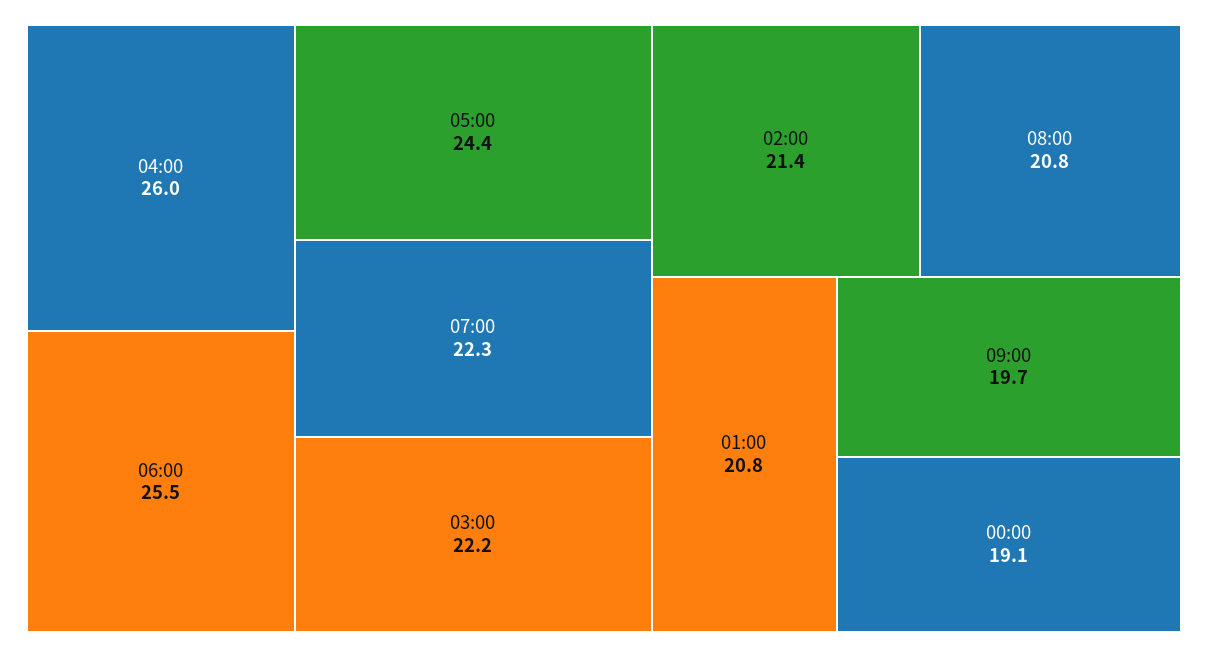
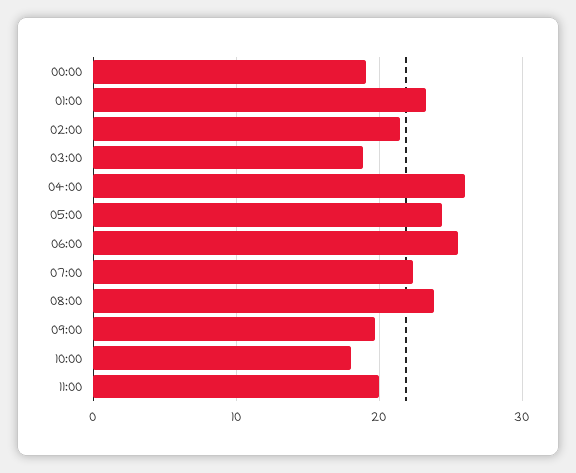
03:00: 22.2 -> 19
08:00: 20.8 -> 24
01:00: 20.8 -> 23
10:00: none -> 18
11:00: none -> 20

